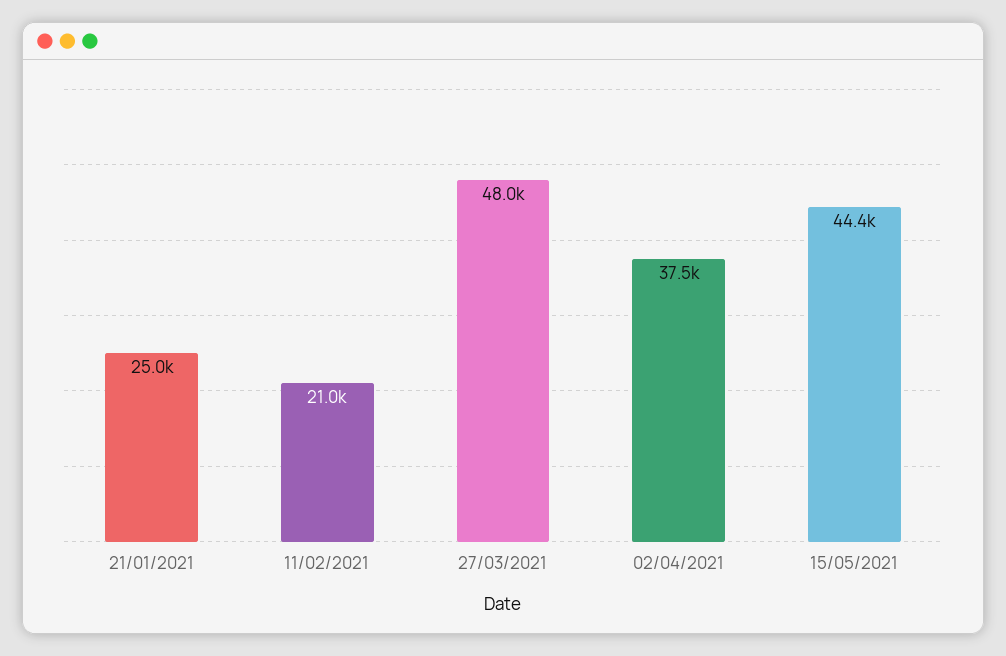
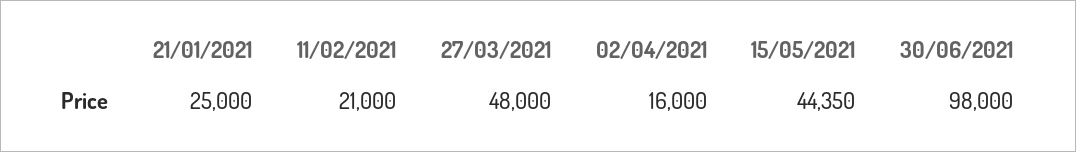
02/04/2021: 37500 -> 16000
30/06/2021: none -> 98000

